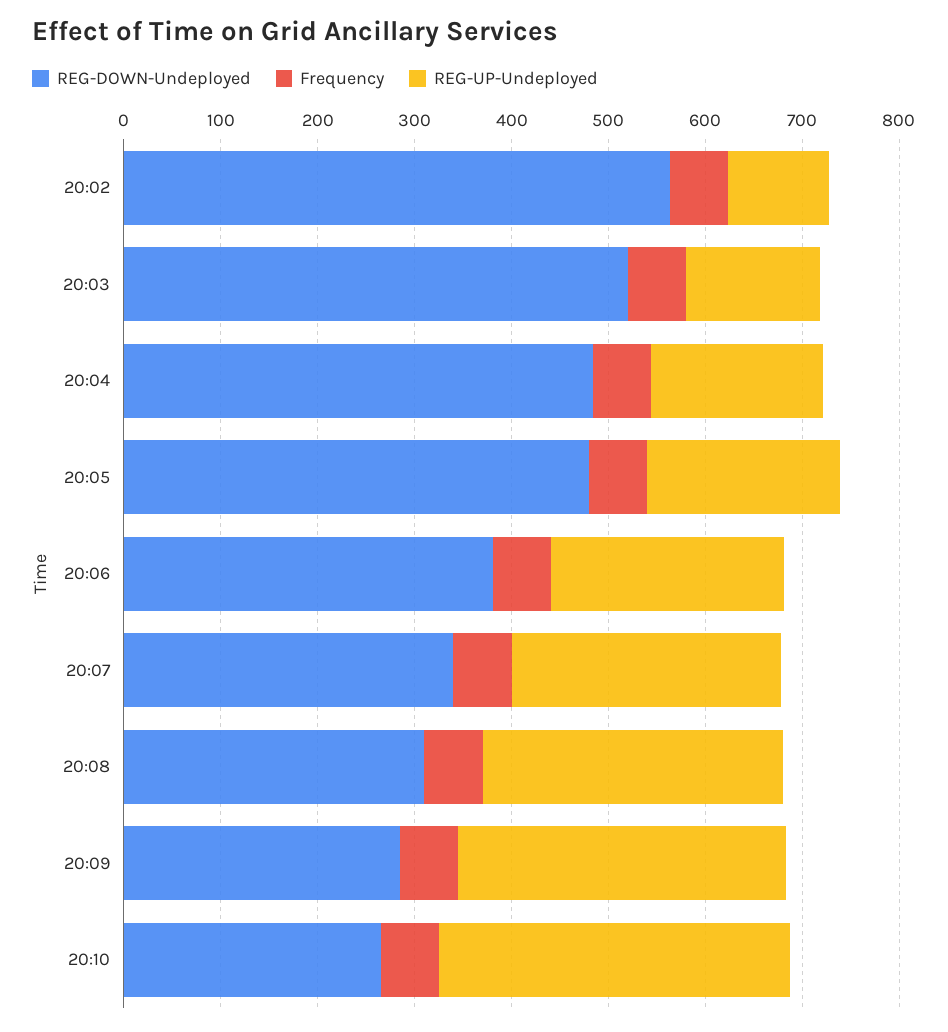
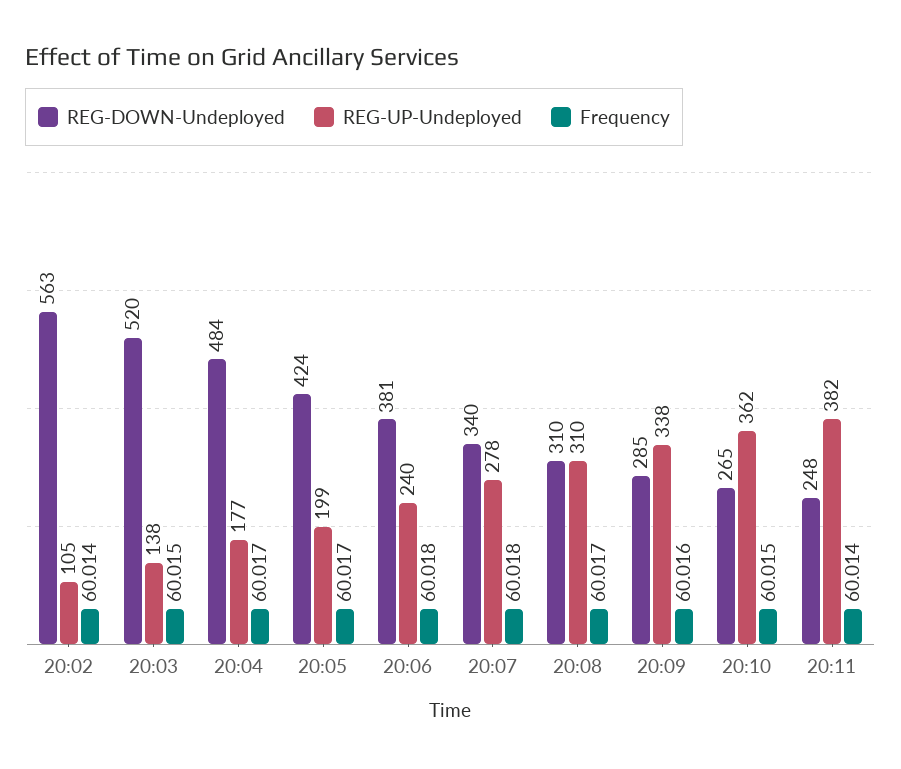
REG-DOWN-Undeployed, 20:05: 480 -> 424
REG-DOWN-Undeployed, 20:11: none -> 248
REG-UP-Undeployed, 20:11: none -> 382
Frequency, 20:11: none -> 60.014

